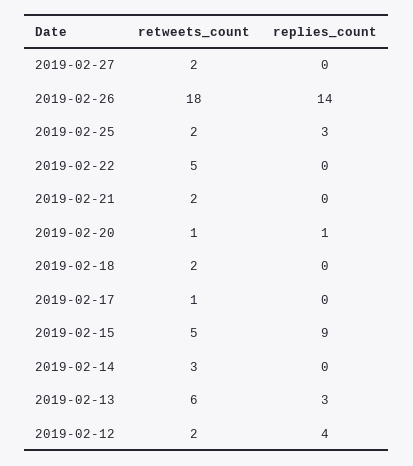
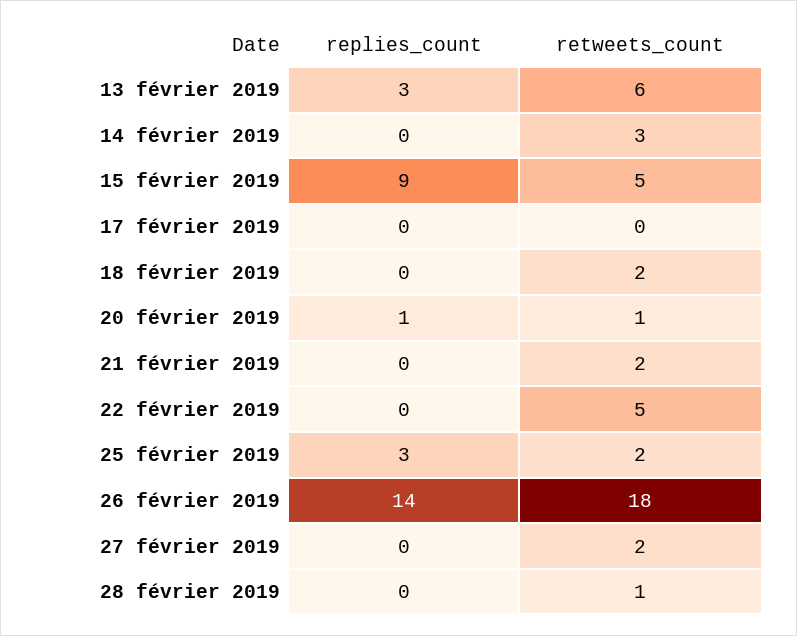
retweets_count, 2019-02-17: 1 -> 0
retweets_count, 2019-02-12: 2 -> none
replies_count, 2019-02-12: 4 -> none
replies_count, 28 février 2019: none -> 0
retweets_count, 28 février 2019: none -> 1

